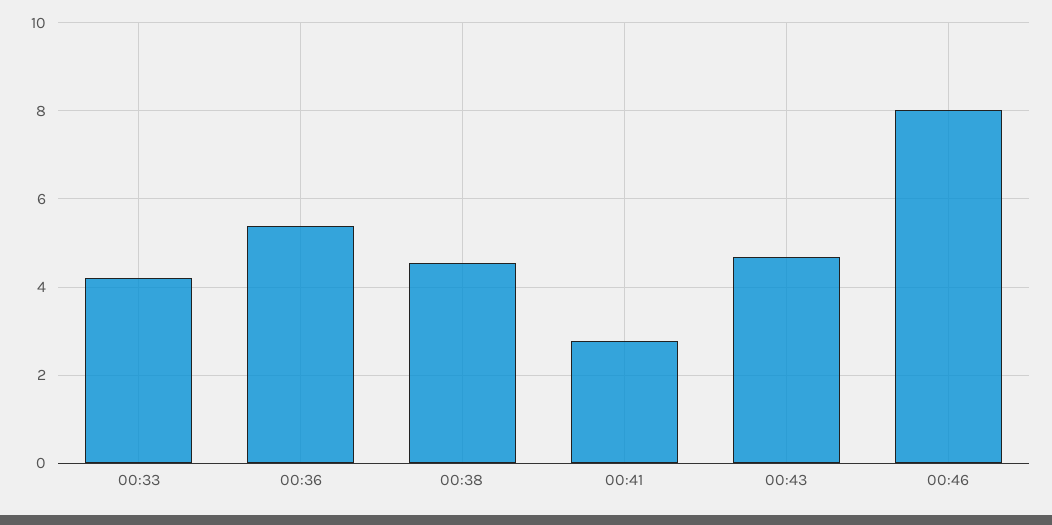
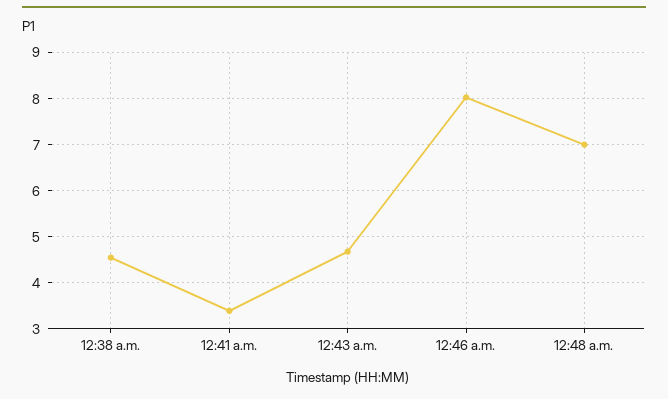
00:33: 4.2 -> none
00:36: 5.4 -> none
00:41: 2.8 -> 3.4
12:48 a.m.: none -> 7

